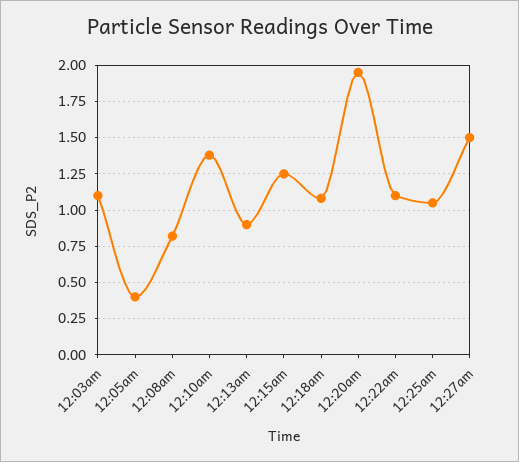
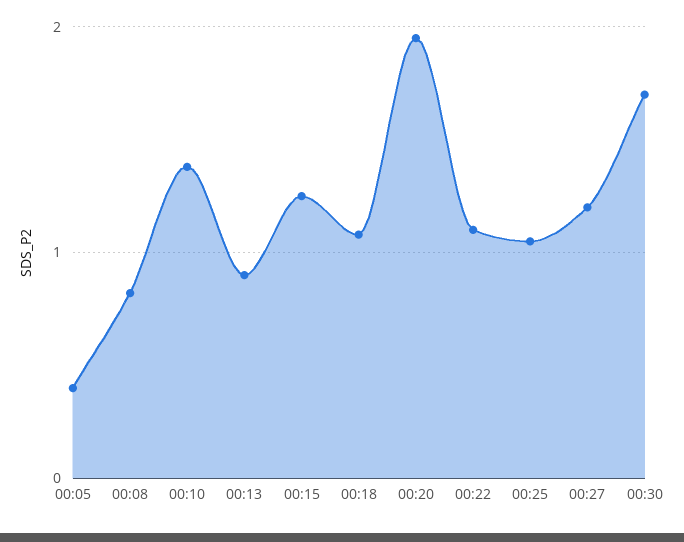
12:03am: 1.1 -> none
12:27am: 1.5 -> 1.2
00:30: none -> 1.7

